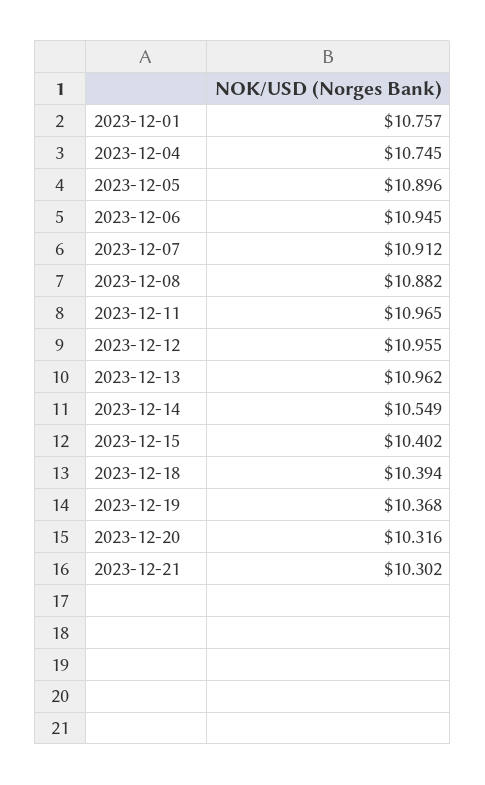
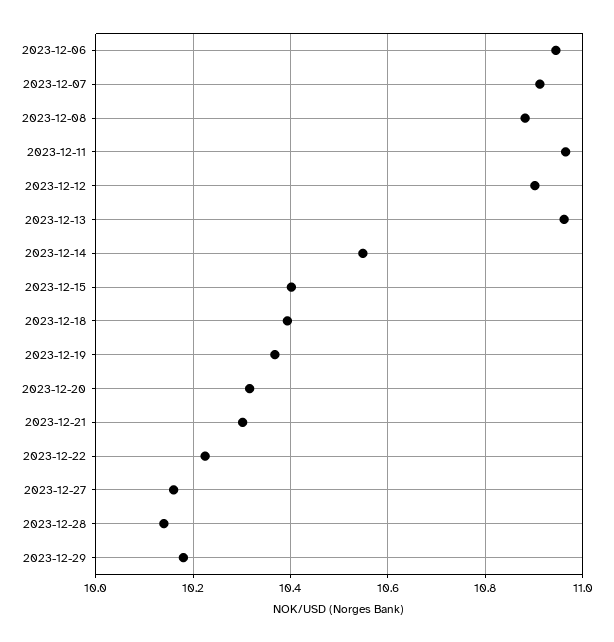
2023-12-01: 10.757 -> none
2023-12-04: 10.745 -> none
2023-12-05: 10.896 -> none
2023-12-12: 10.955 -> 10.9
2023-12-22: none -> 10.22
2023-12-27: none -> 10.16
2023-12-28: none -> 10.14
2023-12-29: none -> 10.18

